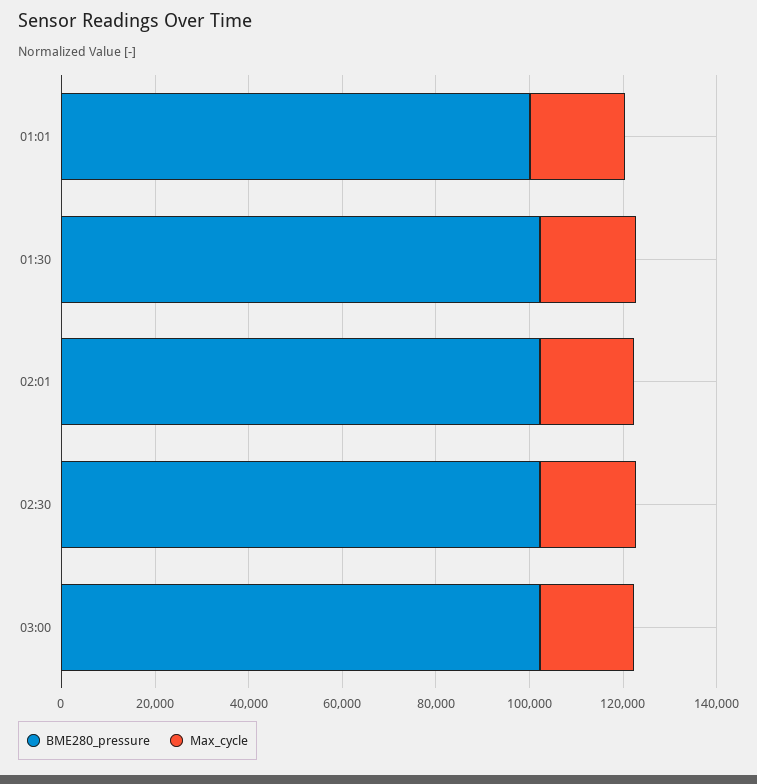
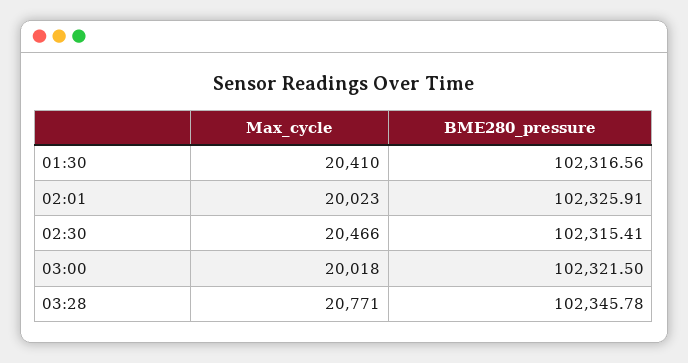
BME280_pressure, 01:01: 100000 -> none
Max_cycle, 01:01: 20000 -> none
Max_cycle, 03:28: none -> 20771
BME280_pressure, 03:28: none -> 102345.78

